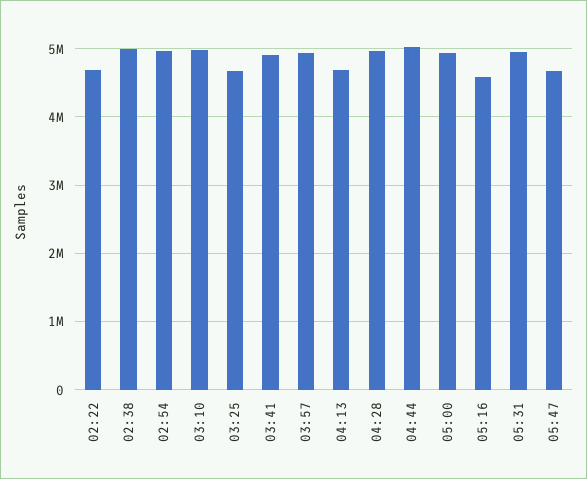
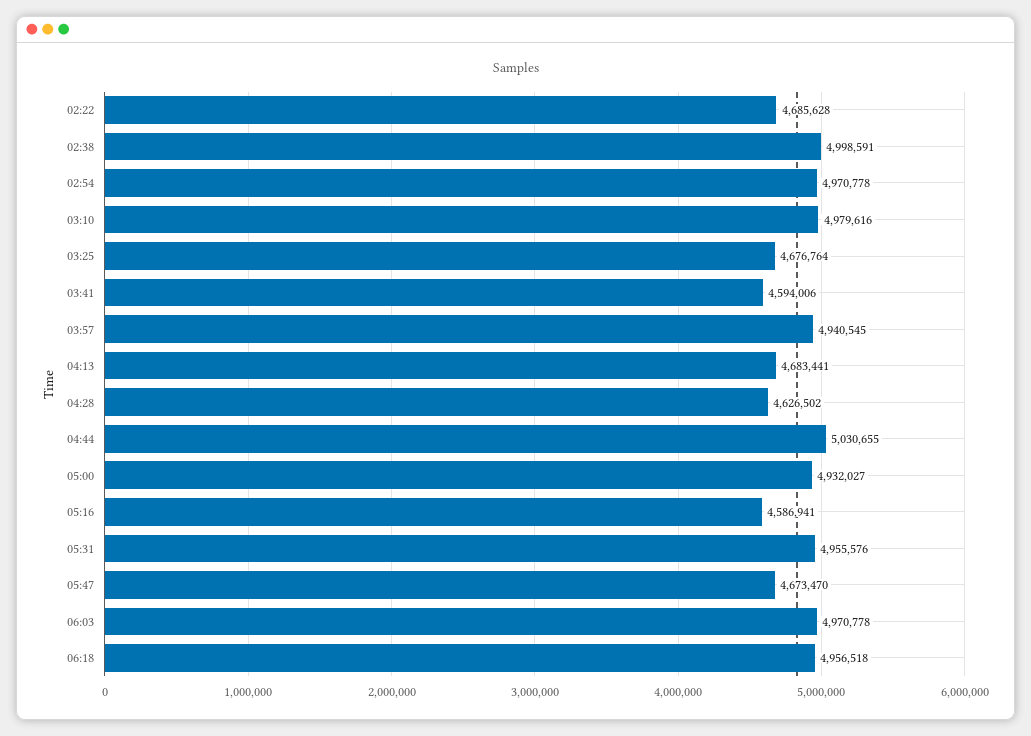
03:41: 4900000 -> 4594006
04:28: 5000000 -> 4626502
06:03: none -> 4970778
06:18: none -> 4956518

